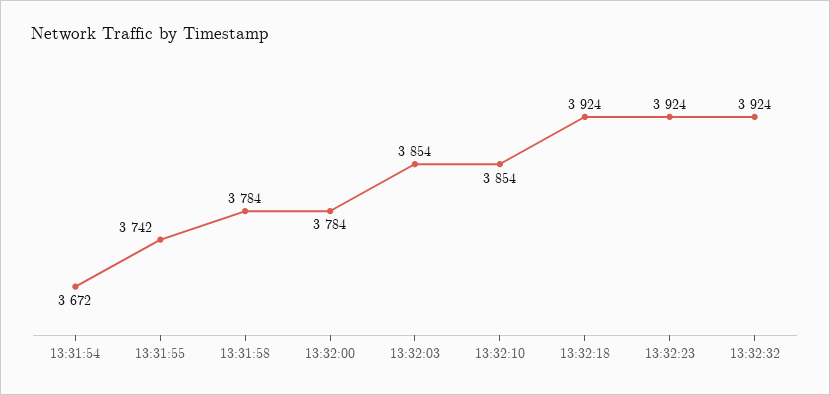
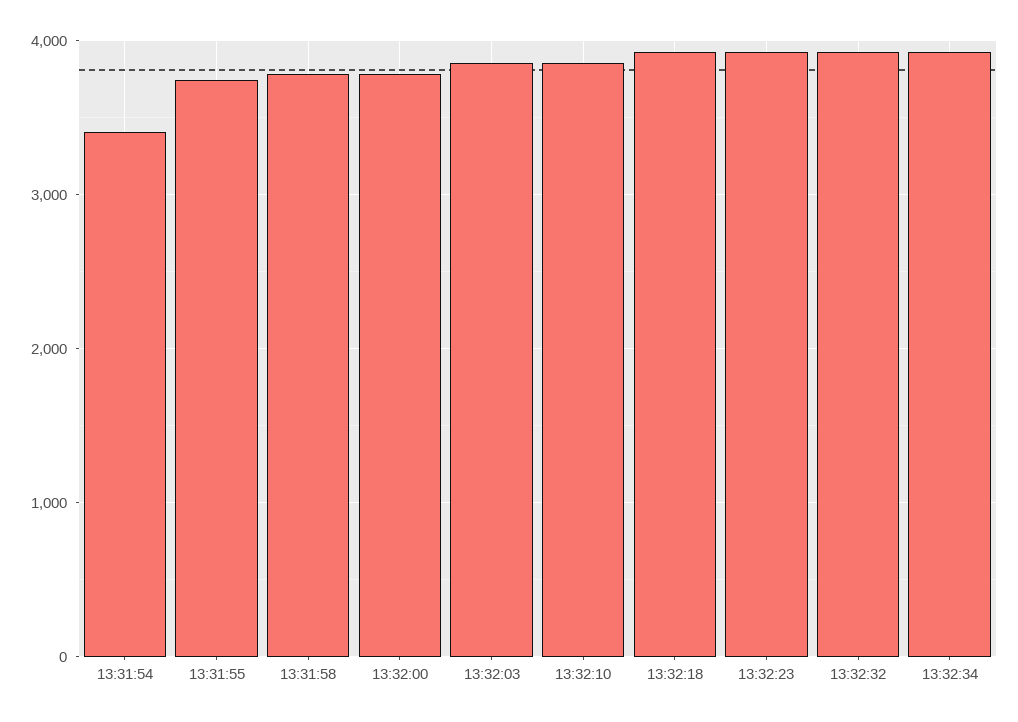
13:31:54: 3672 -> 3400
13:32:34: none -> 3900

